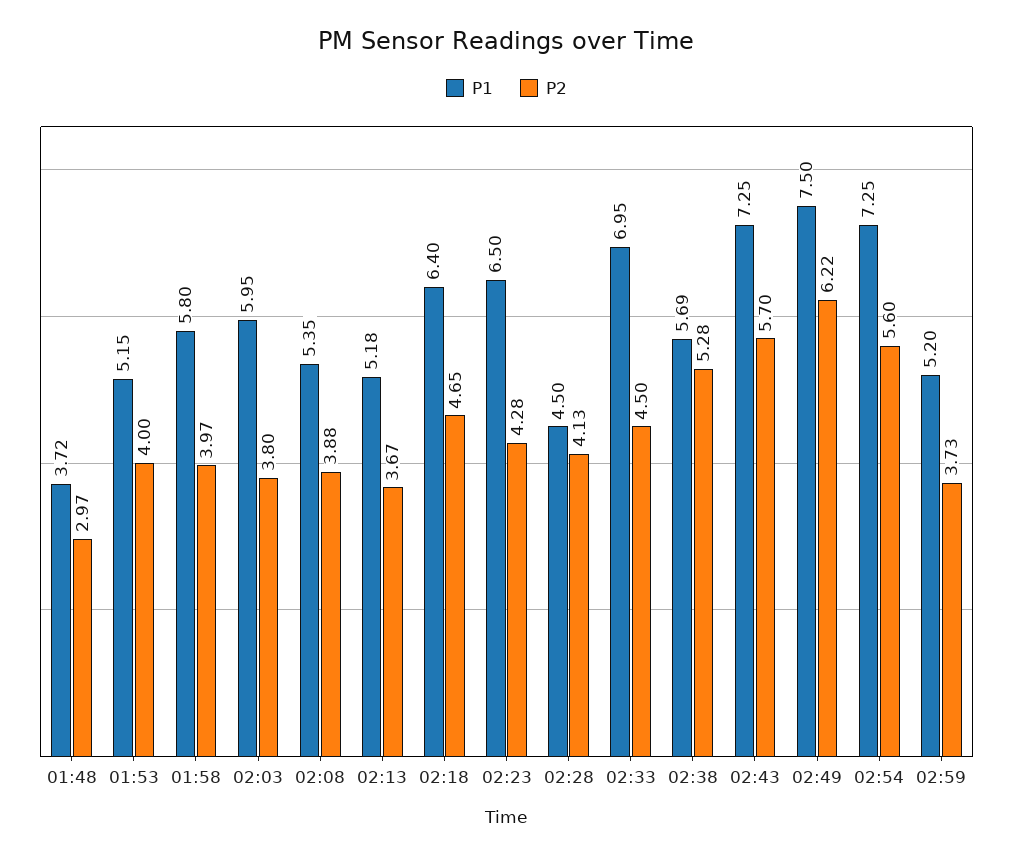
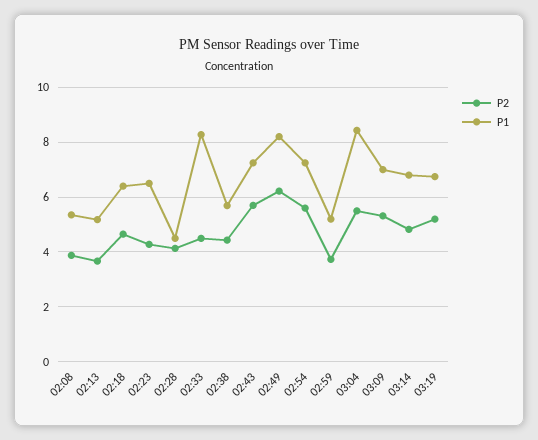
P1, 01:48: 3.72 -> none
P2, 01:48: 2.97 -> none
P1, 01:53: 5.15 -> none
P2, 01:53: 4 -> none
P1, 01:58: 5.8 -> none
P2, 01:58: 3.97 -> none
P1, 02:03: 5.95 -> none
P2, 02:03: 3.8 -> none
P1, 02:33: 6.95 -> 8.25
P2, 02:38: 5.28 -> 4.5
P1, 02:49: 7.5 -> 8.25
P2, 03:04: none -> 5.5
P1, 03:04: none -> 8.5
P2, 03:09: none -> 5.25
P1, 03:09: none -> 7
P2, 03:14: none -> 4.75
P1, 03:14: none -> 6.75
P2, 03:19: none -> 5.25
P1, 03:19: none -> 6.75

